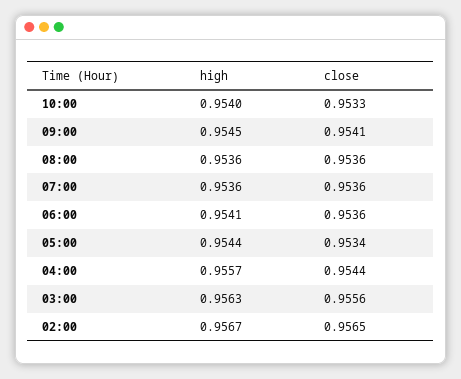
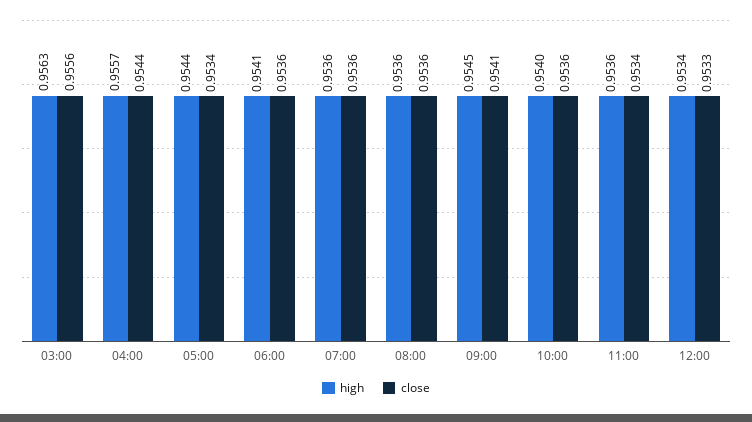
close, 10:00: 0.9533 -> 0.9536
high, 02:00: 0.9567 -> none
close, 02:00: 0.9565 -> none
high, 11:00: none -> 0.9536
close, 11:00: none -> 0.9534
high, 12:00: none -> 0.9534
close, 12:00: none -> 0.9533

